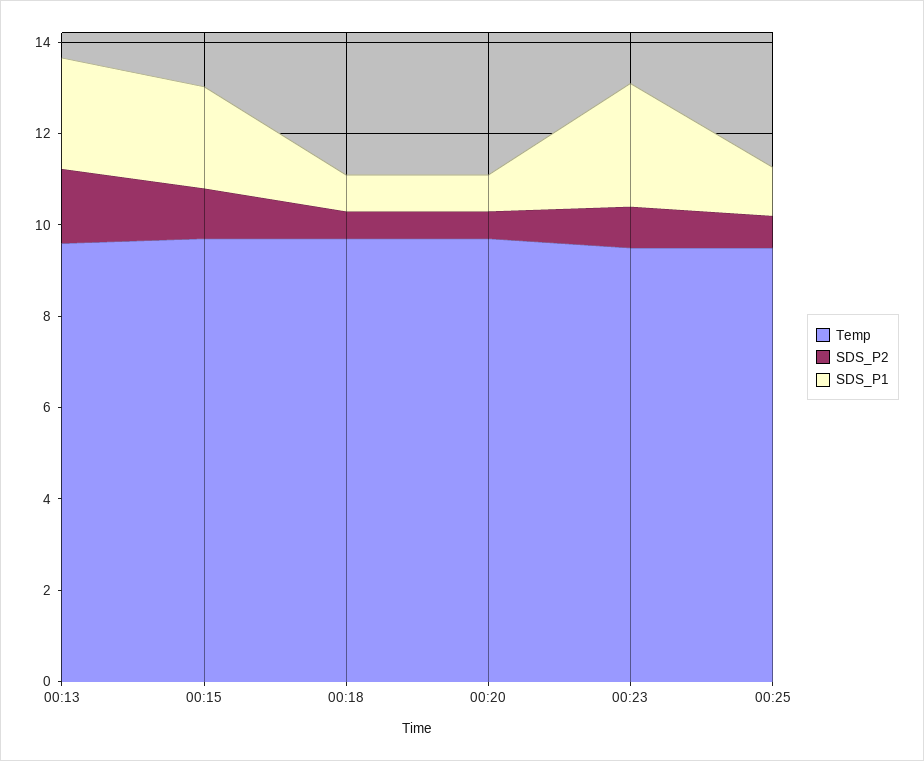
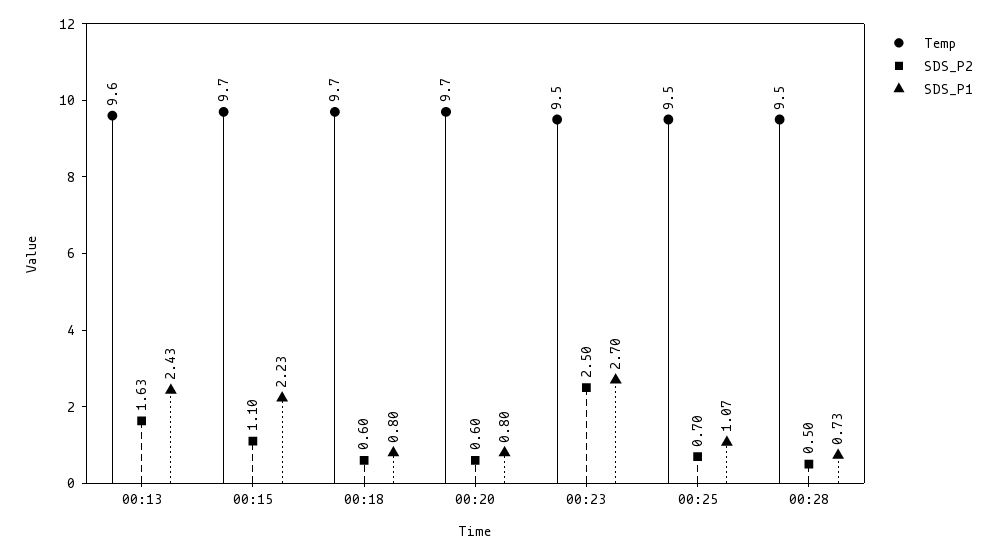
SDS_P2, 00:23: 1 -> 2.5
Temp, 00:28: none -> 9.5
SDS_P2, 00:28: none -> 0.5
SDS_P1, 00:28: none -> 0.73

